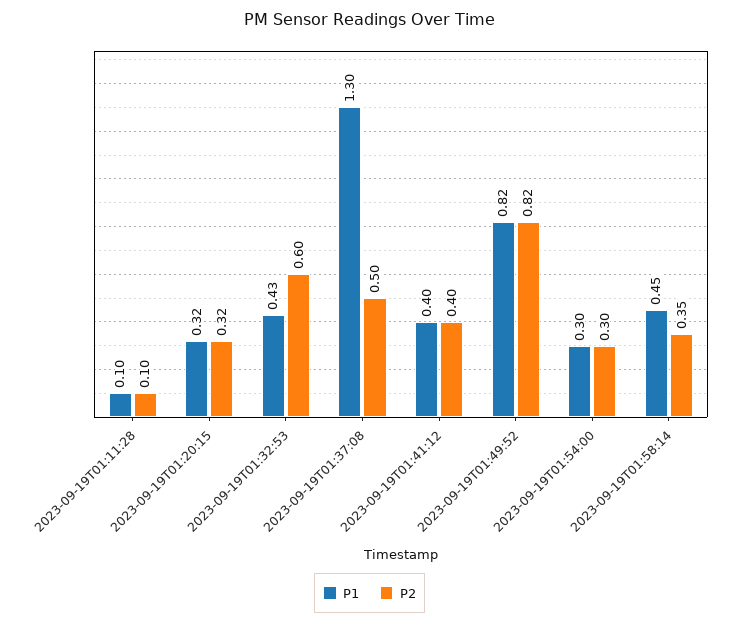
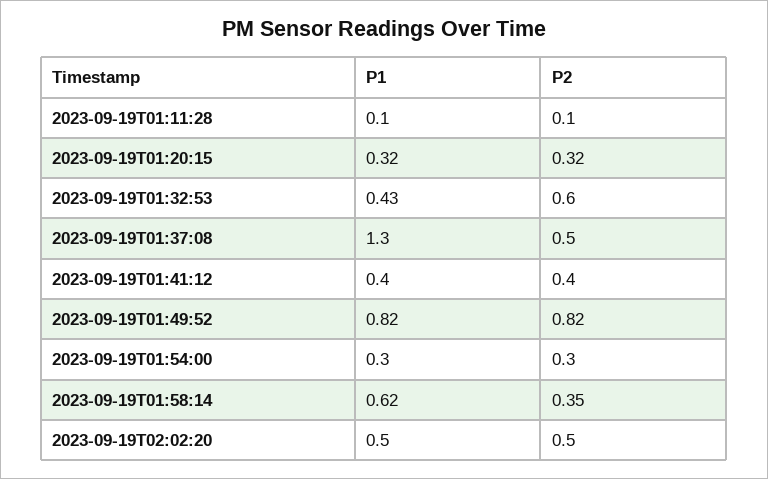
P1, 2023-09-19T01:58:14: 0.45 -> 0.62
P1, 2023-09-19T02:02:20: none -> 0.5
P2, 2023-09-19T02:02:20: none -> 0.5

